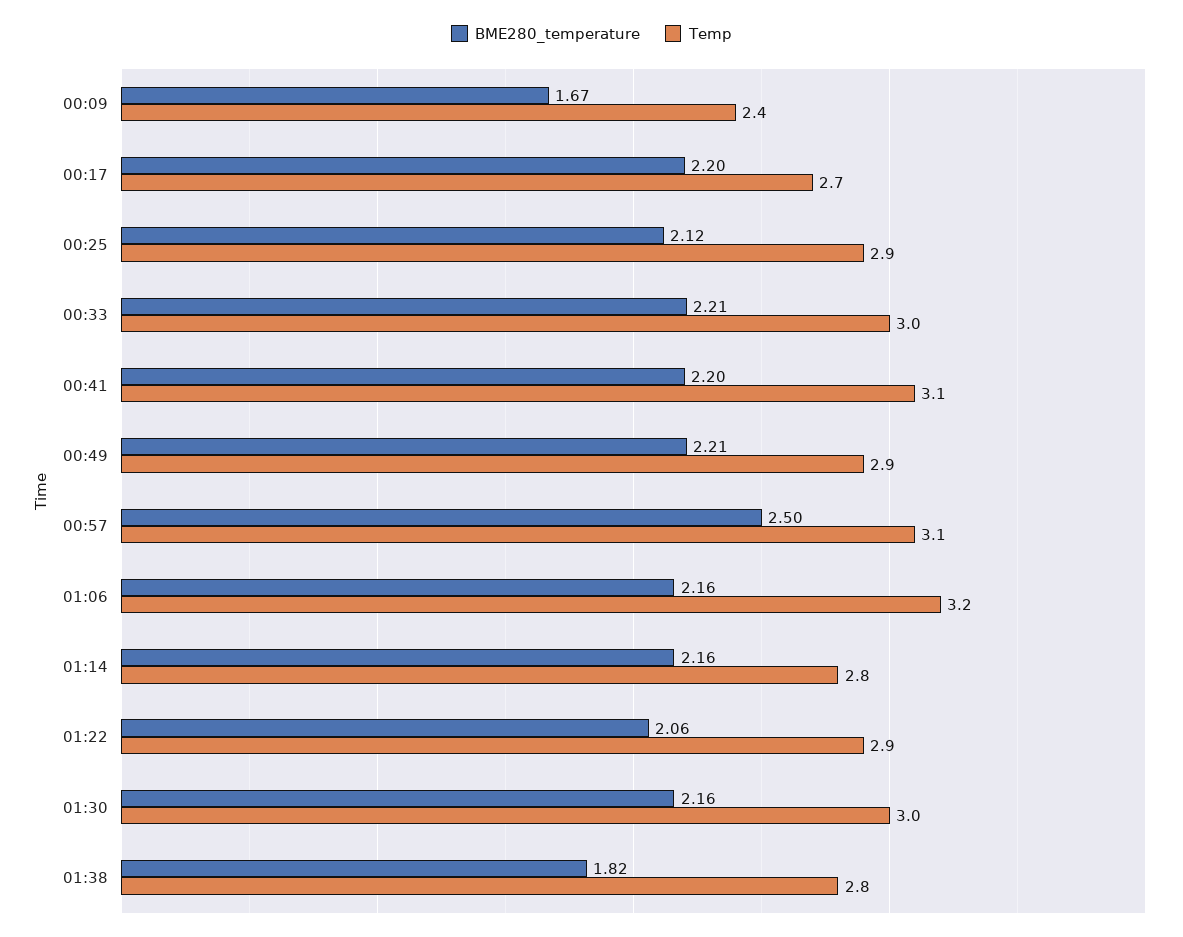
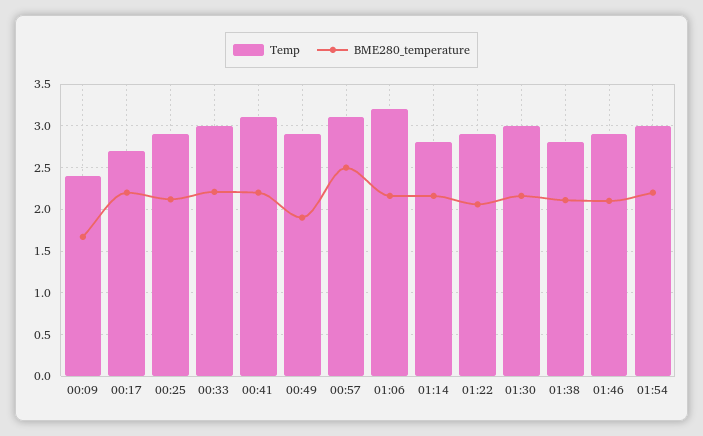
BME280_temperature, 00:49: 2.21 -> 1.9
BME280_temperature, 01:38: 1.82 -> 2.1
Temp, 01:46: none -> 2.9
BME280_temperature, 01:46: none -> 2.1
Temp, 01:54: none -> 3
BME280_temperature, 01:54: none -> 2.2

